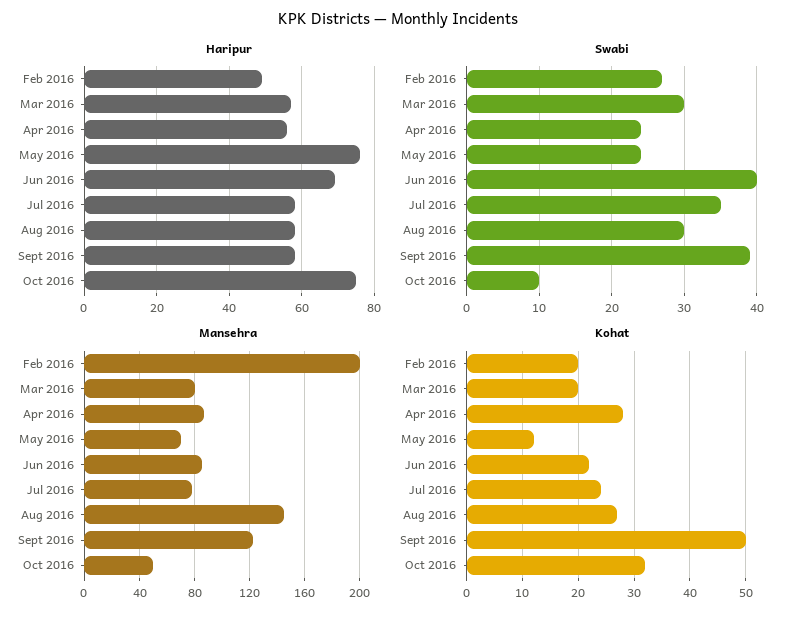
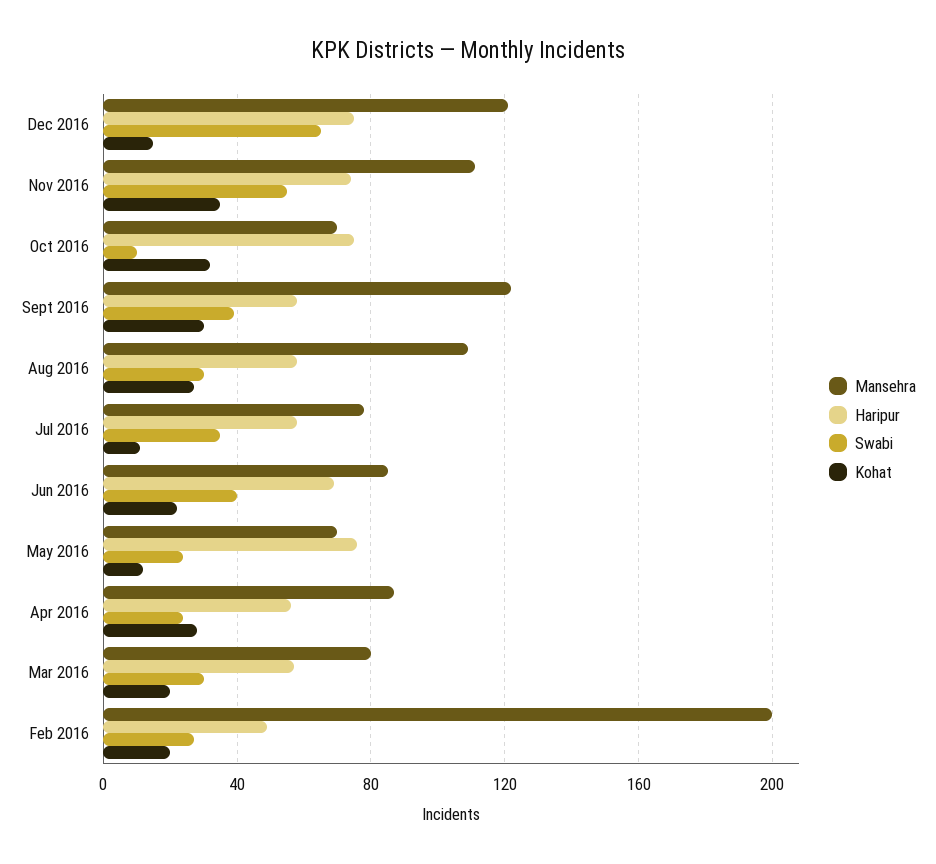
Mansehra, Aug 2016: 145 -> 110
Mansehra, Oct 2016: 50 -> 70
Kohat, Jul 2016: 25 -> 10
Kohat, Sept 2016: 50 -> 30
Mansehra, Dec 2016: none -> 120
Haripur, Dec 2016: none -> 75
Swabi, Dec 2016: none -> 65
Kohat, Dec 2016: none -> 15
Mansehra, Nov 2016: none -> 110
Haripur, Nov 2016: none -> 75
Swabi, Nov 2016: none -> 55
Kohat, Nov 2016: none -> 35

